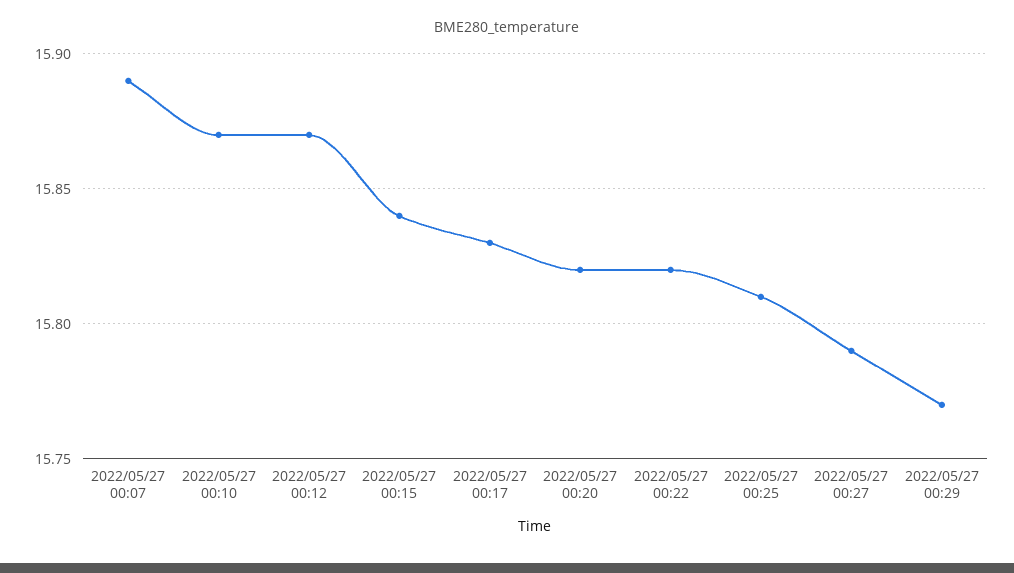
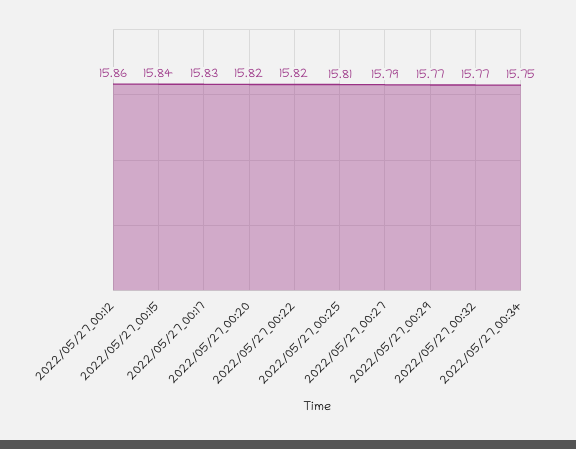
2022/05/27 00:07: 15.89 -> none
2022/05/27 00:10: 15.87 -> none
2022/05/27 00:12: 15.87 -> 15.86
2022/05/27_00:32: none -> 15.77
2022/05/27_00:34: none -> 15.75

